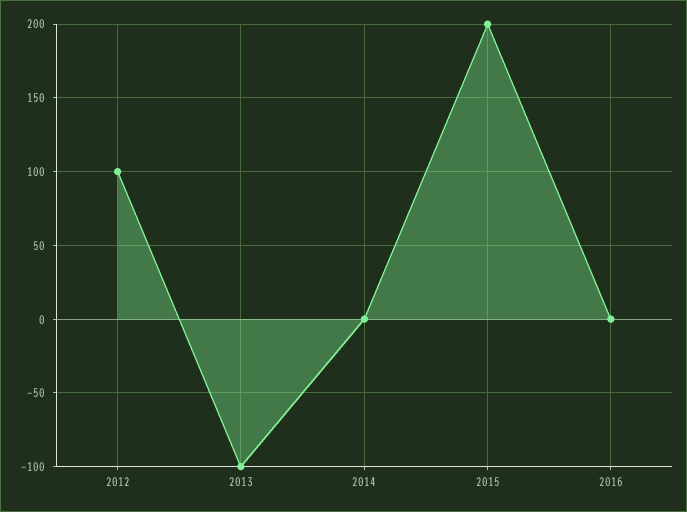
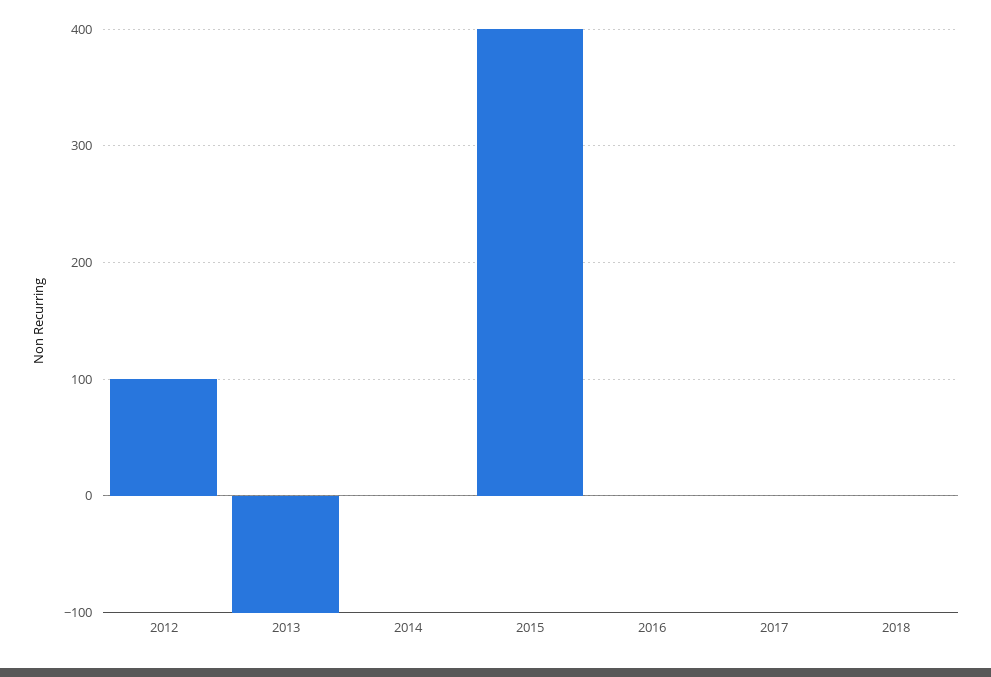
2015: 200 -> 400
2017: none -> 0
2018: none -> 0

